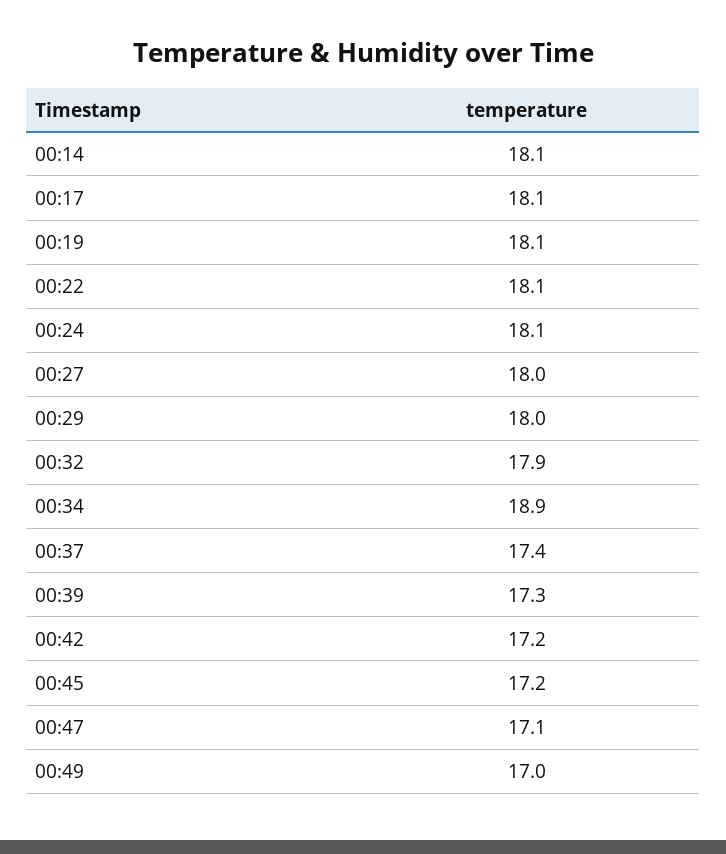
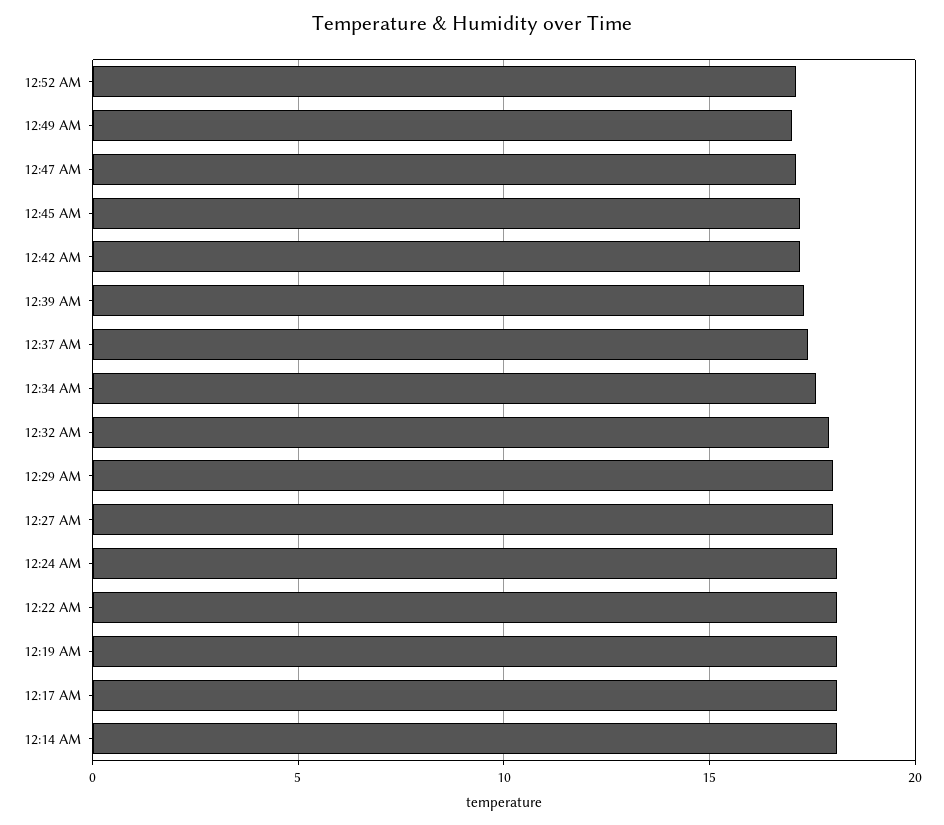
00:34: 18.9 -> 17.5
12:52 AM: none -> 17

